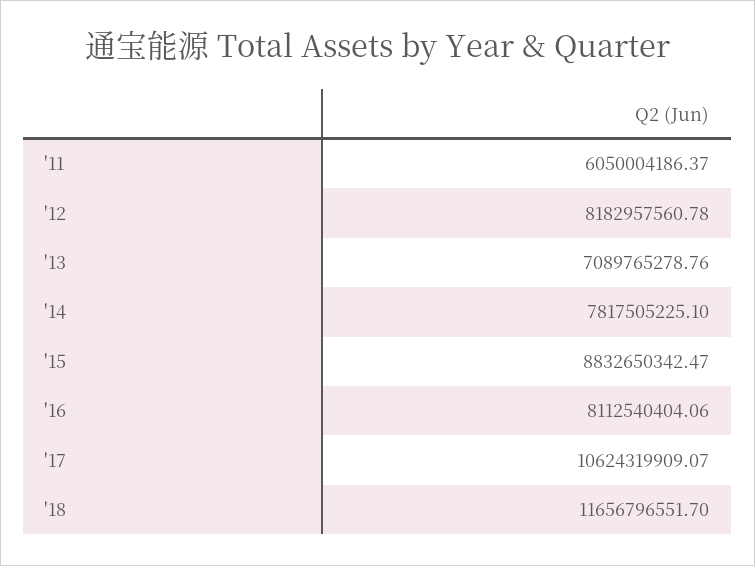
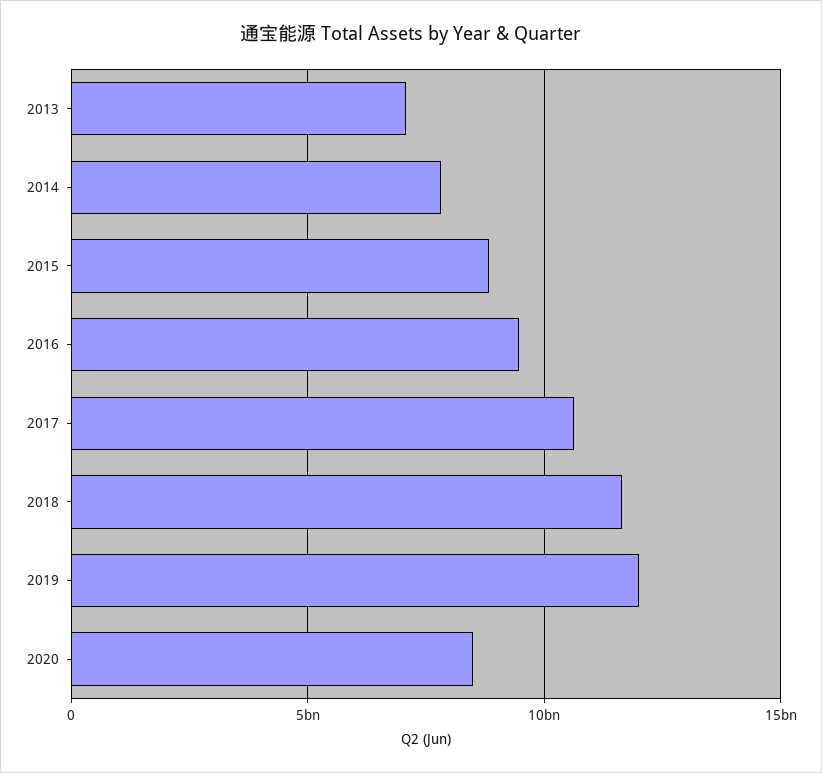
'11: 6050004186.37 -> none
'12: 8182957560.78 -> none
'16: 8112540404.06 -> 9500000000
2019: none -> 12000000000
2020: none -> 8500000000

